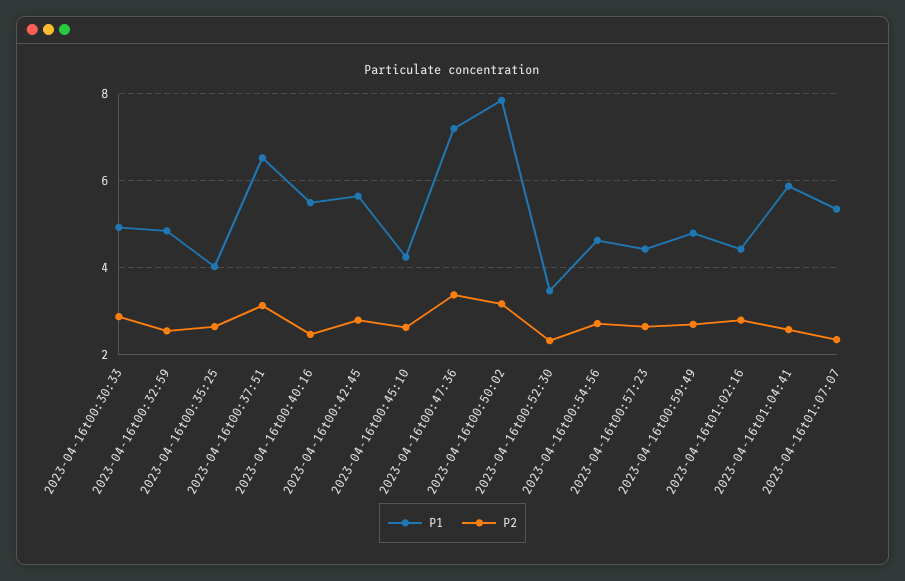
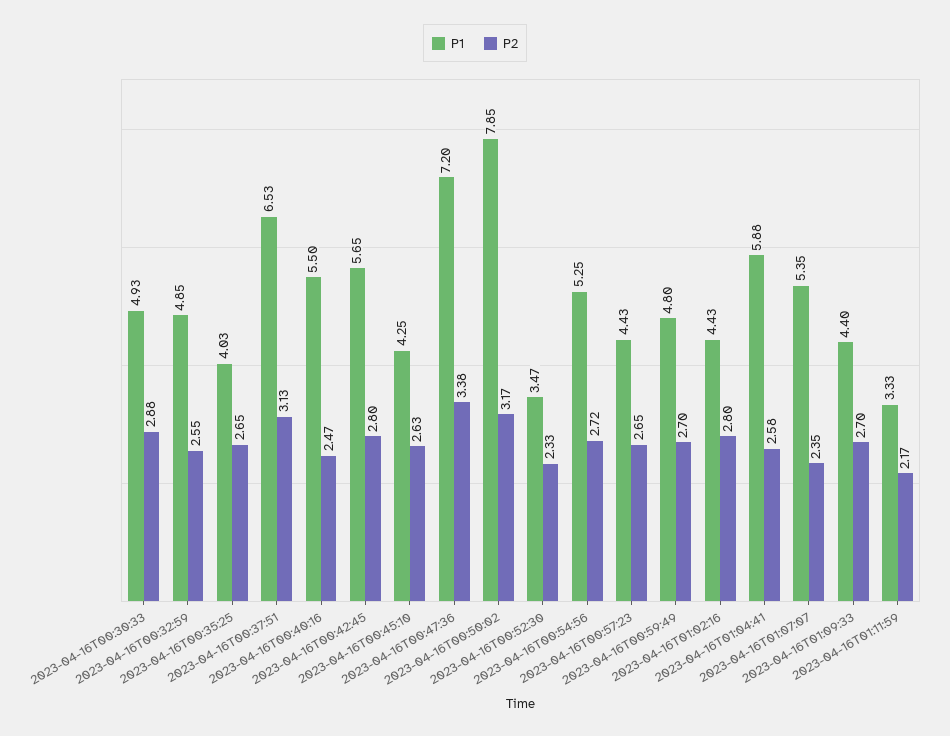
P1, 2023-04-16t00:54:56: 4.6 -> 5.25
P1, 2023-04-16T01:09:33: none -> 4.4
P2, 2023-04-16T01:09:33: none -> 2.7
P1, 2023-04-16T01:11:59: none -> 3.33
P2, 2023-04-16T01:11:59: none -> 2.17

